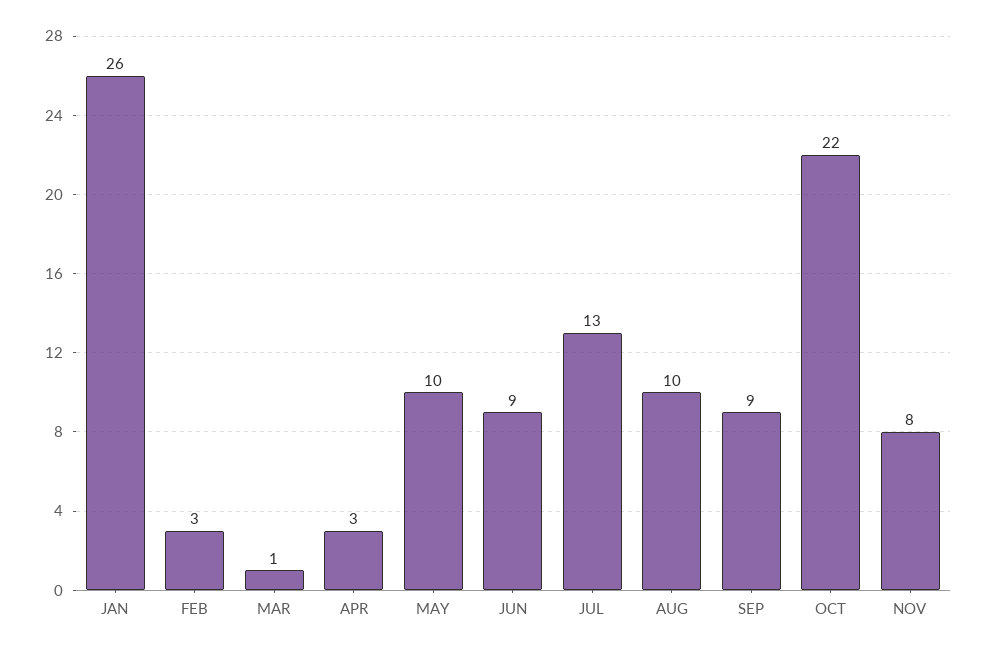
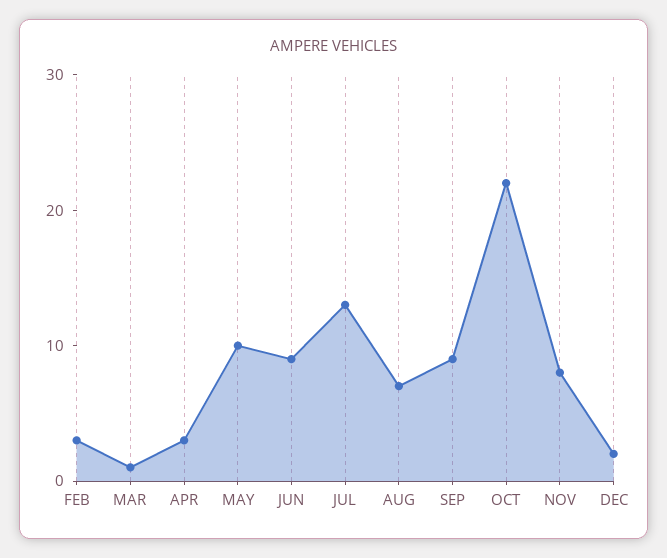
JAN: 26 -> none
AUG: 10 -> 7
DEC: none -> 2

